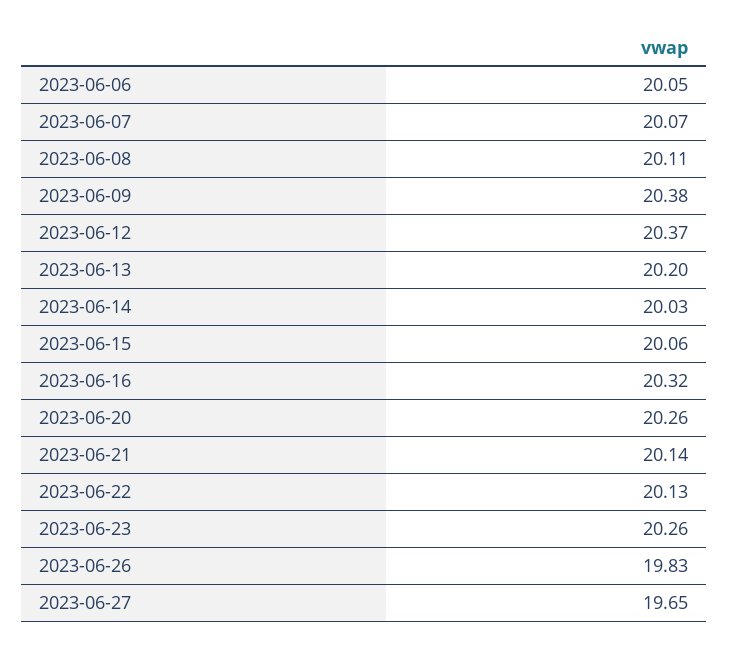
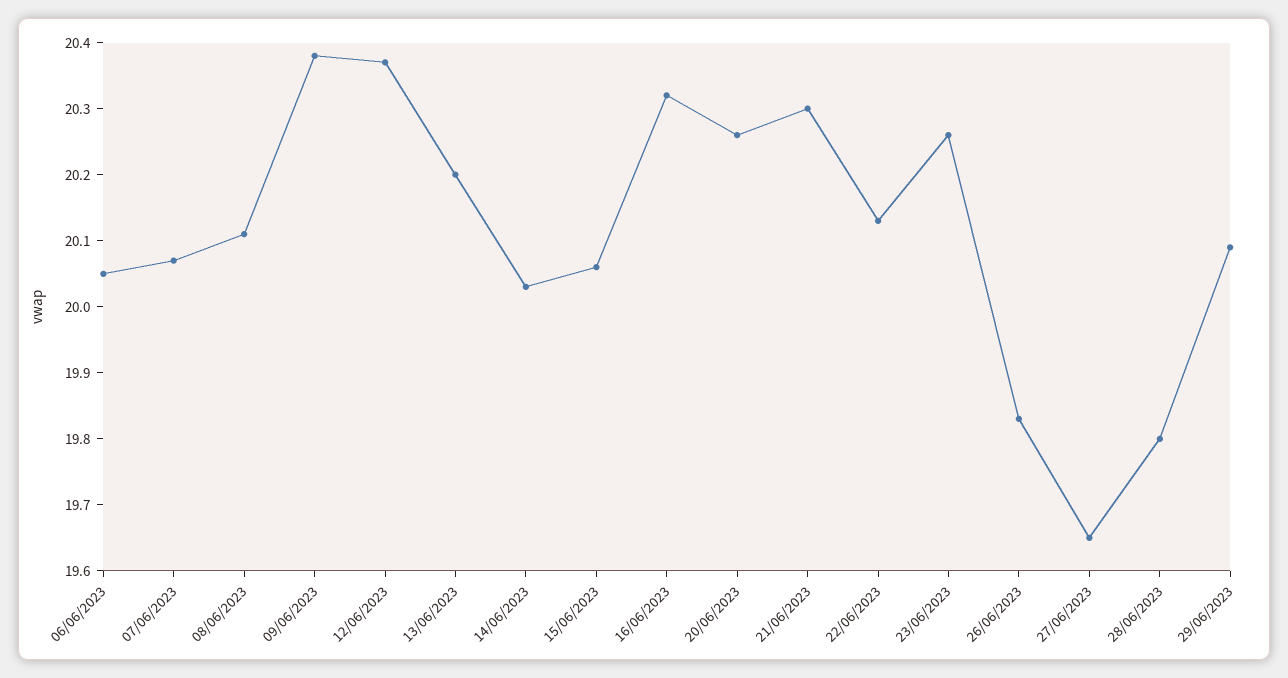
2023-06-21: 20.14 -> 20.3
28/06/2023: none -> 19.8
29/06/2023: none -> 20.1

